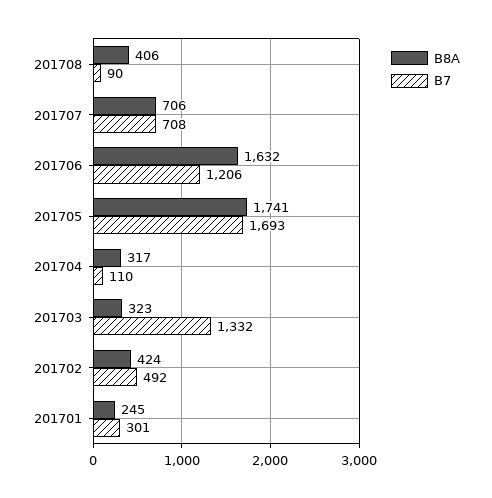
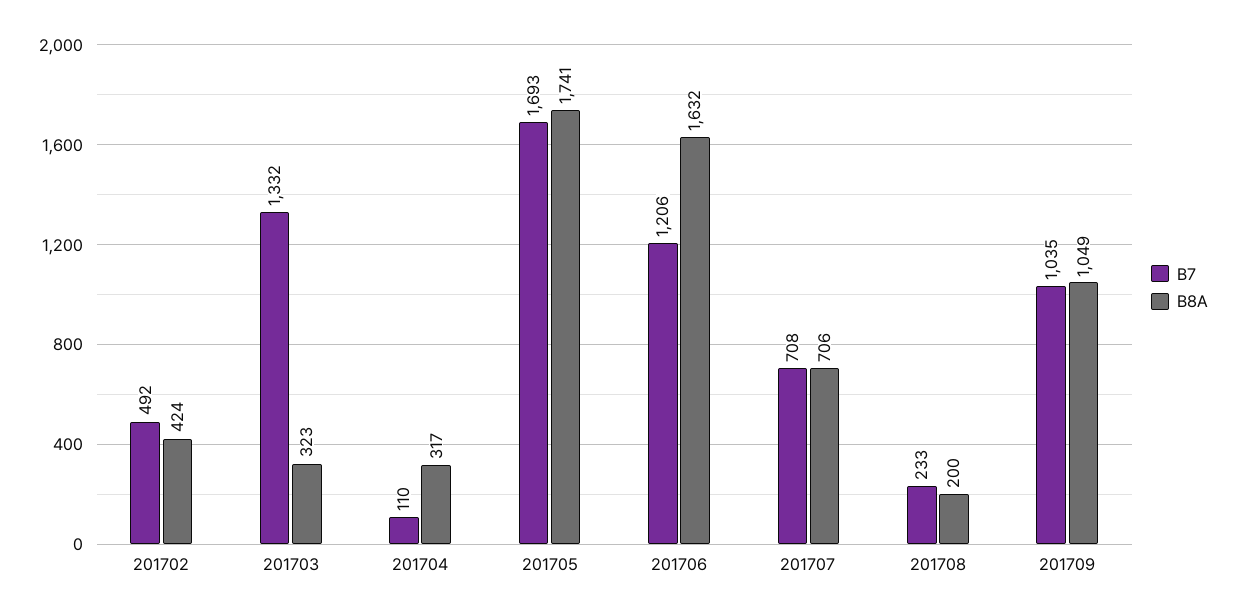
B8A, 201708: 406 -> 200
B7, 201708: 90 -> 233
B8A, 201701: 245 -> none
B7, 201701: 301 -> none
B7, 201709: none -> 1035
B8A, 201709: none -> 1049

